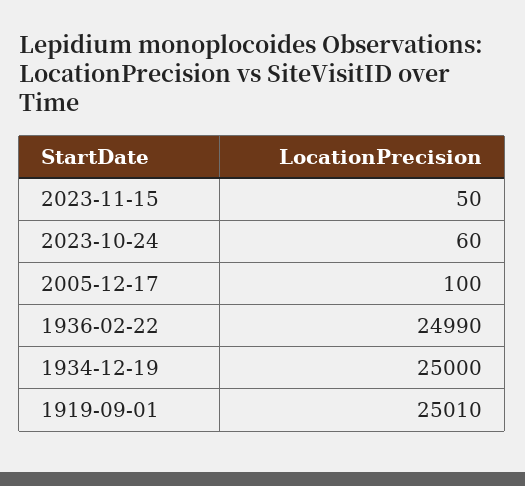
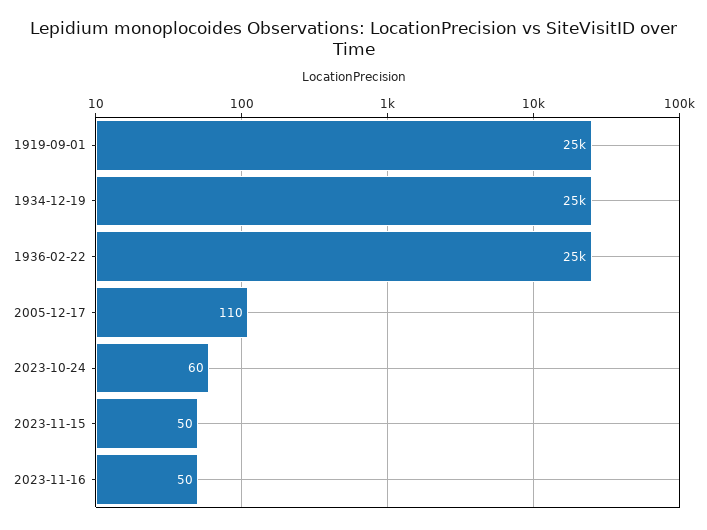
2005-12-17: 100 -> 110
2023-11-16: none -> 50

